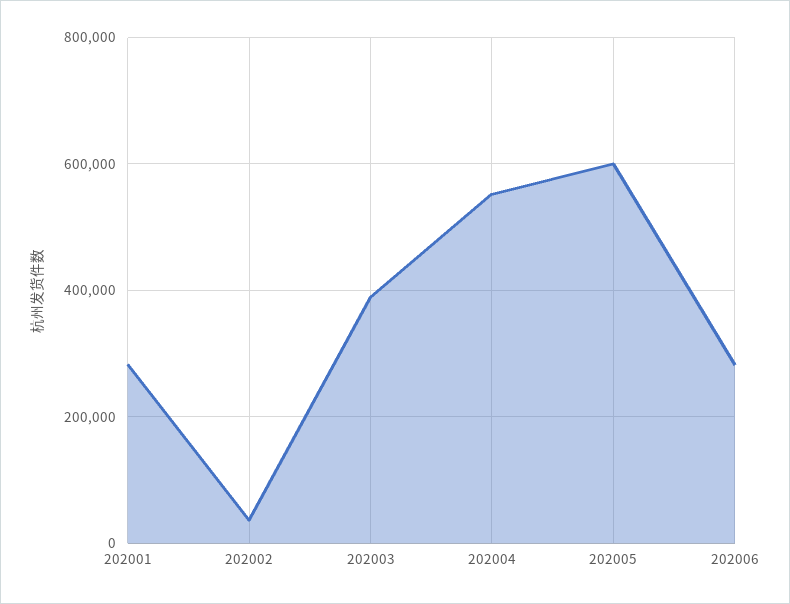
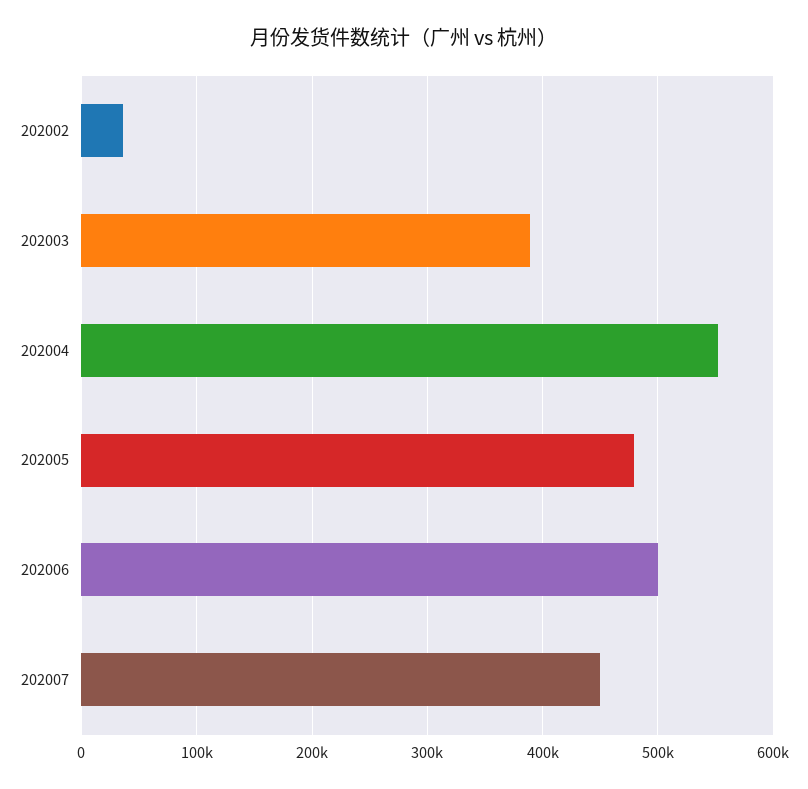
202001: 280000 -> none
202005: 600000 -> 480000
202006: 280000 -> 500000
202007: none -> 450000

